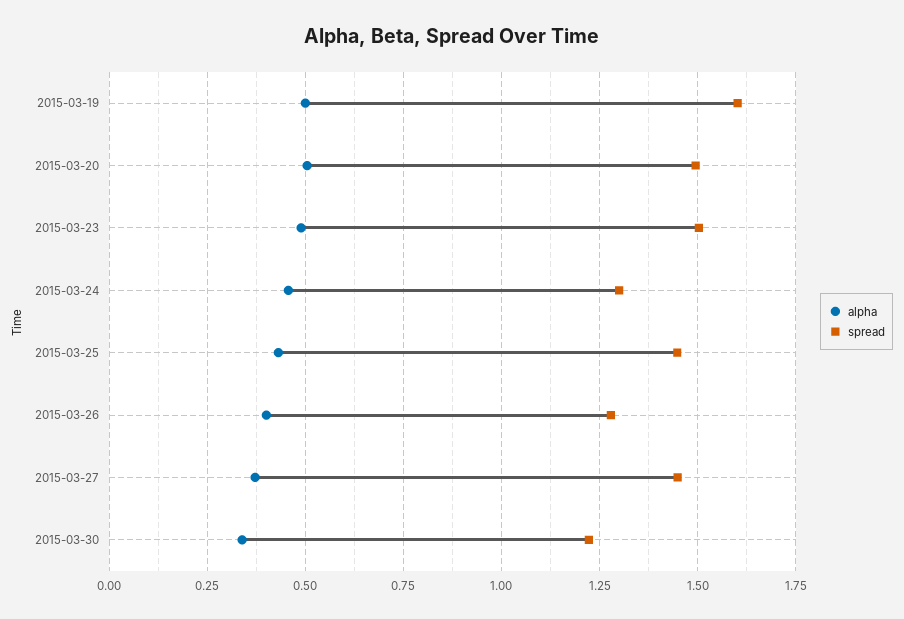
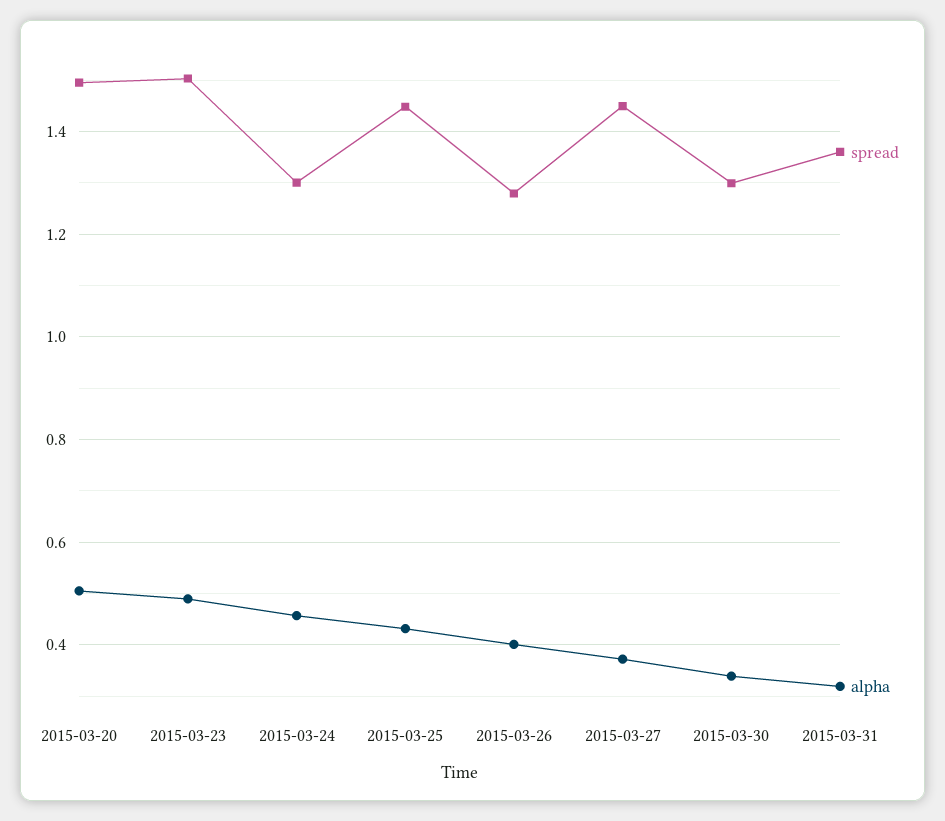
alpha, 2015-03-19: 0.5 -> none
spread, 2015-03-19: 1.6 -> none
spread, 2015-03-30: 1.225 -> 1.3
spread, 2015-03-31: none -> 1.36
alpha, 2015-03-31: none -> 0.32

